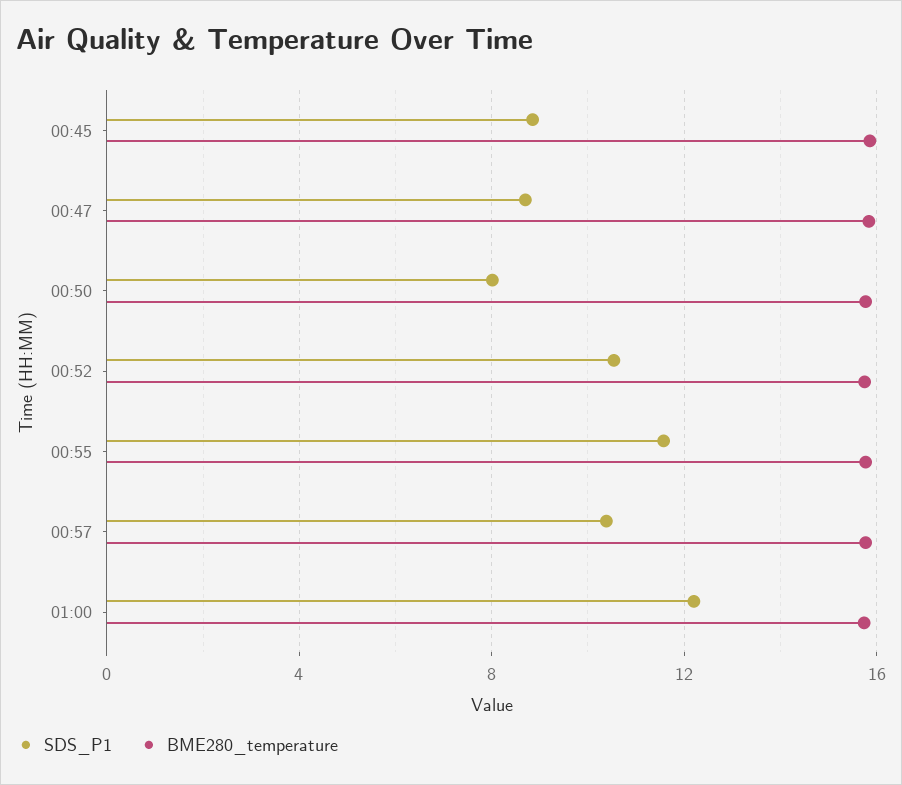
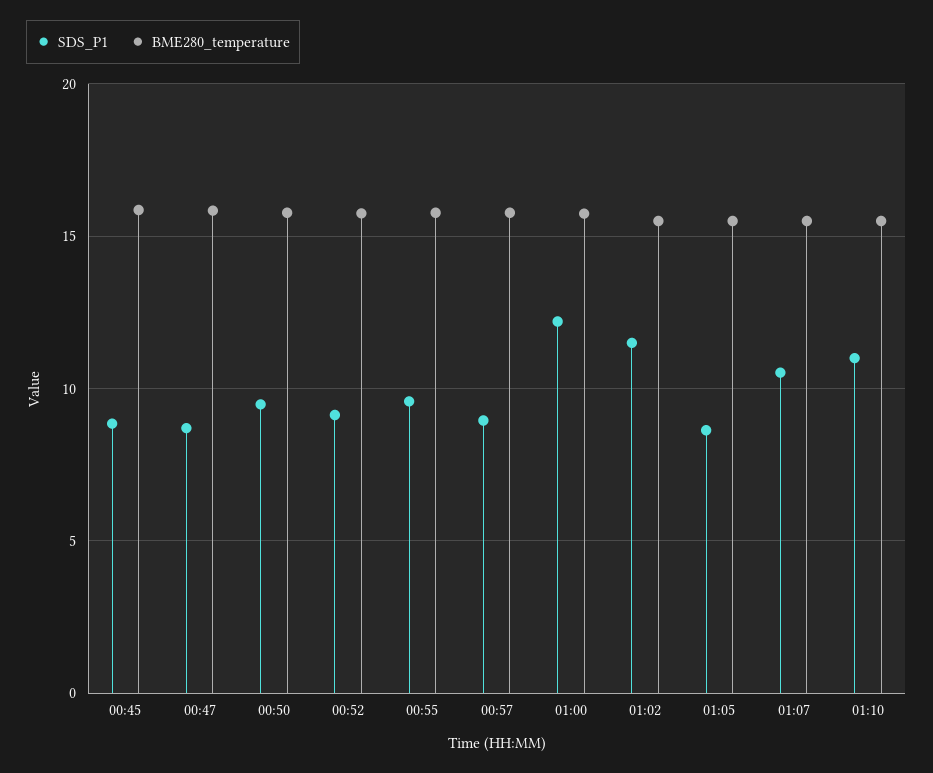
SDS_P1, 00:50: 8 -> 9.5
SDS_P1, 00:52: 10.5 -> 9
SDS_P1, 00:55: 11.5 -> 9.5
SDS_P1, 00:57: 10.5 -> 9
SDS_P1, 01:02: none -> 11.5
BME280_temperature, 01:02: none -> 15.5
SDS_P1, 01:05: none -> 8.5
BME280_temperature, 01:05: none -> 15.5
SDS_P1, 01:07: none -> 10.5
BME280_temperature, 01:07: none -> 15.5
SDS_P1, 01:10: none -> 11
BME280_temperature, 01:10: none -> 15.5

